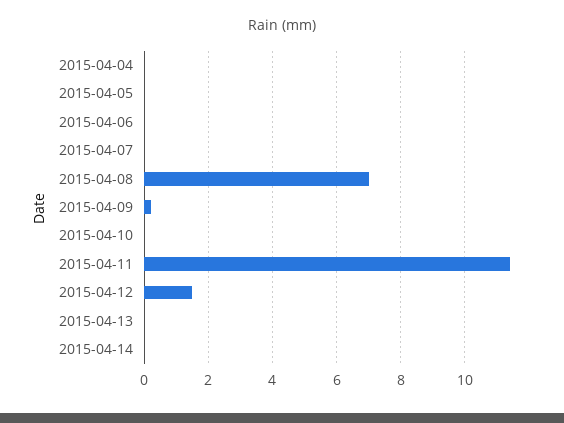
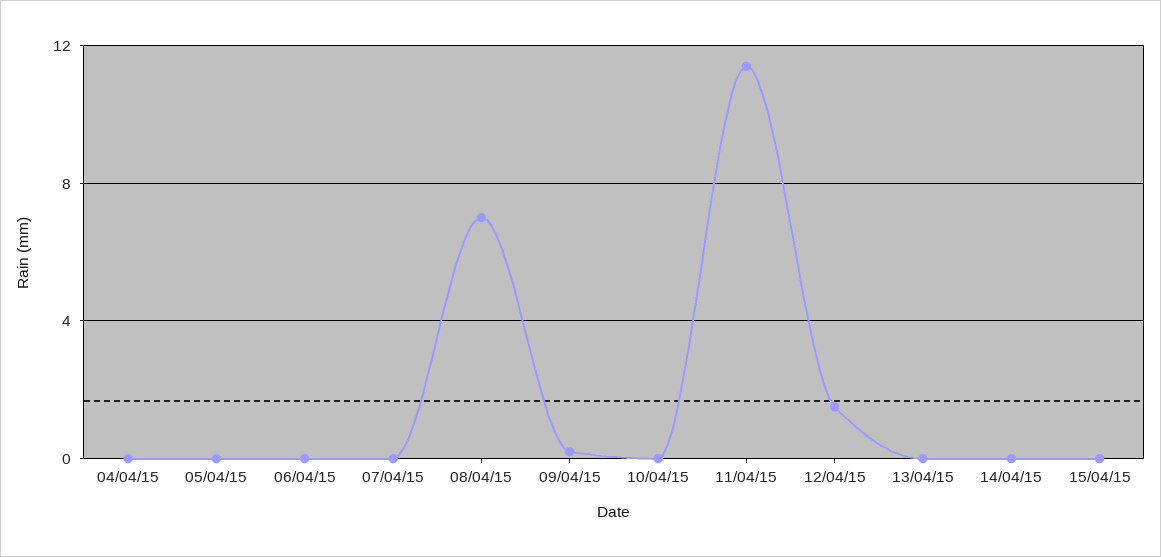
15/04/15: none -> 0

